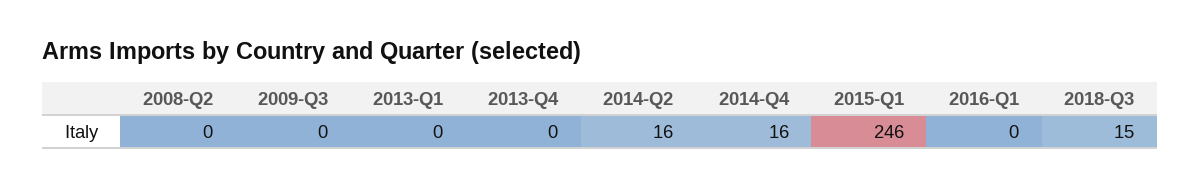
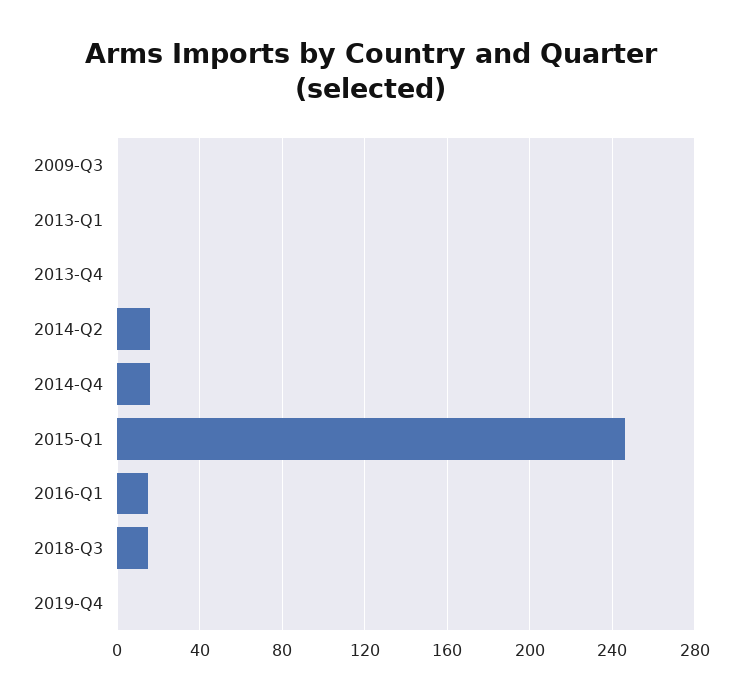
2008-Q2: 0 -> none
2016-Q1: 0 -> 15
2019-Q4: none -> 0

